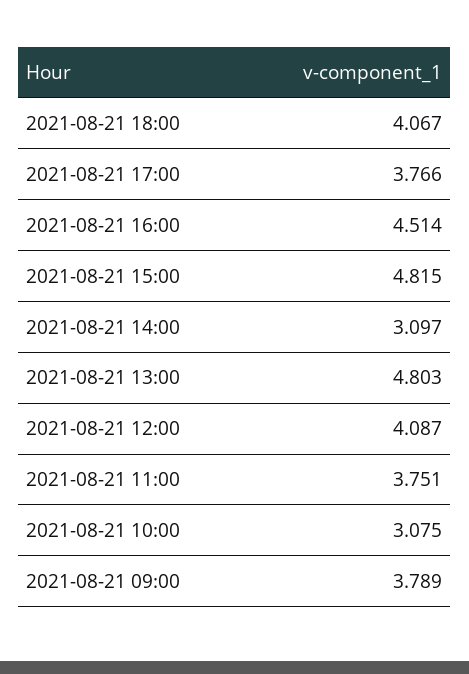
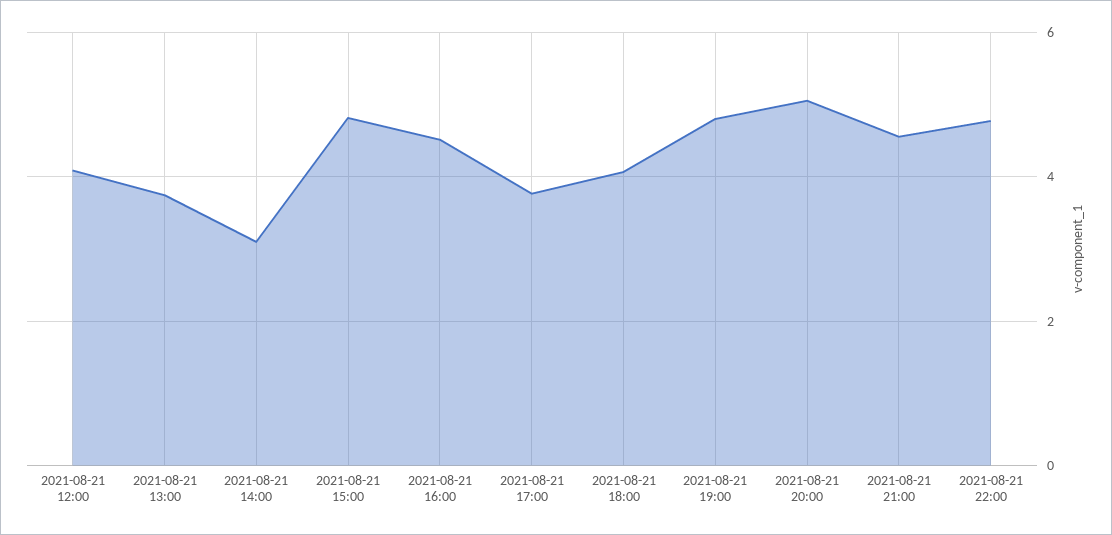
2021-08-21 13:00: 4.803 -> 3.8
2021-08-21 11:00: 3.751 -> none
2021-08-21 10:00: 3.075 -> none
2021-08-21 09:00: 3.789 -> none
2021-08-21 19:00: none -> 4.8
2021-08-21 20:00: none -> 5
2021-08-21 21:00: none -> 4.6
2021-08-21 22:00: none -> 4.8

